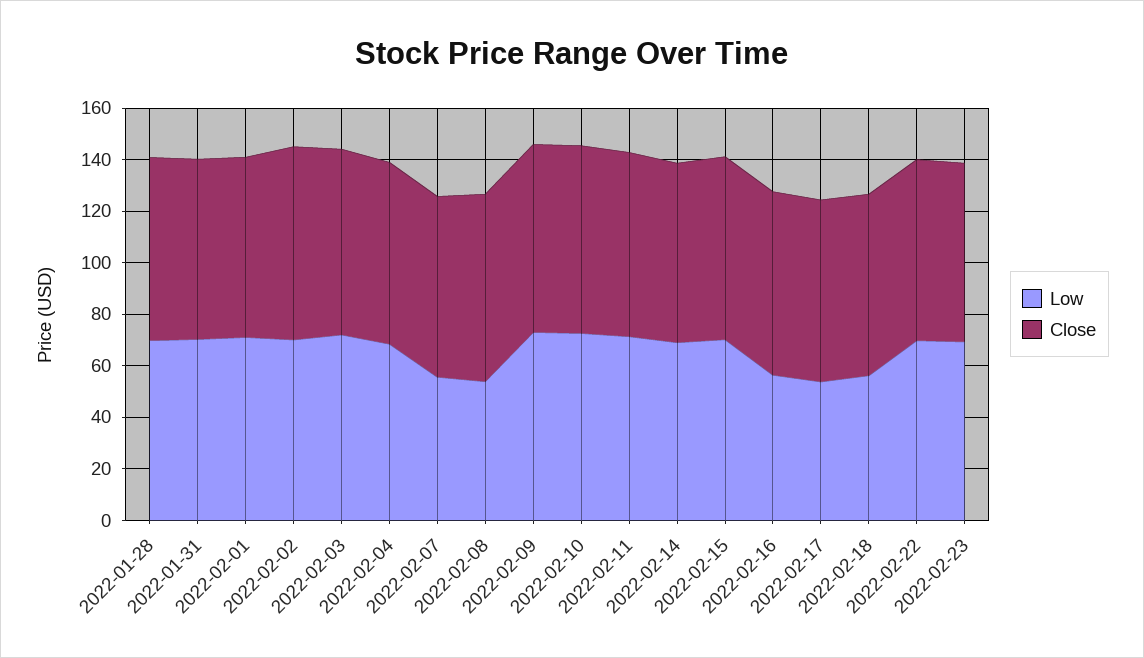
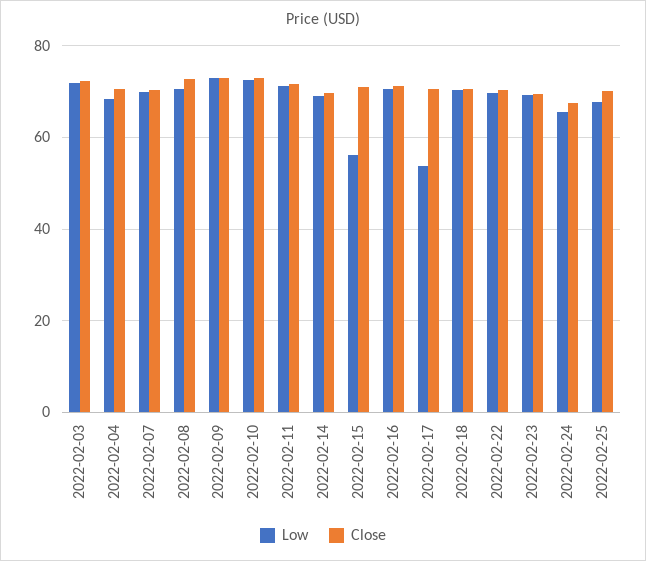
Low, 2022-01-28: 70 -> none
Close, 2022-01-28: 70 -> none
Low, 2022-01-31: 70 -> none
Close, 2022-01-31: 70 -> none
Low, 2022-02-01: 70 -> none
Close, 2022-02-01: 70 -> none
Low, 2022-02-02: 70 -> none
Close, 2022-02-02: 75 -> none
Low, 2022-02-07: 55 -> 70
Low, 2022-02-08: 55 -> 70
Low, 2022-02-15: 70 -> 56
Low, 2022-02-16: 55 -> 70
Low, 2022-02-18: 55 -> 70
Low, 2022-02-24: none -> 66
Close, 2022-02-24: none -> 68
Low, 2022-02-25: none -> 68
Close, 2022-02-25: none -> 70

